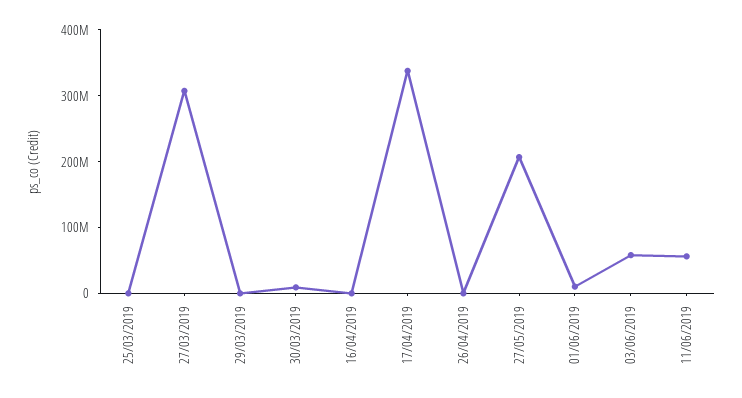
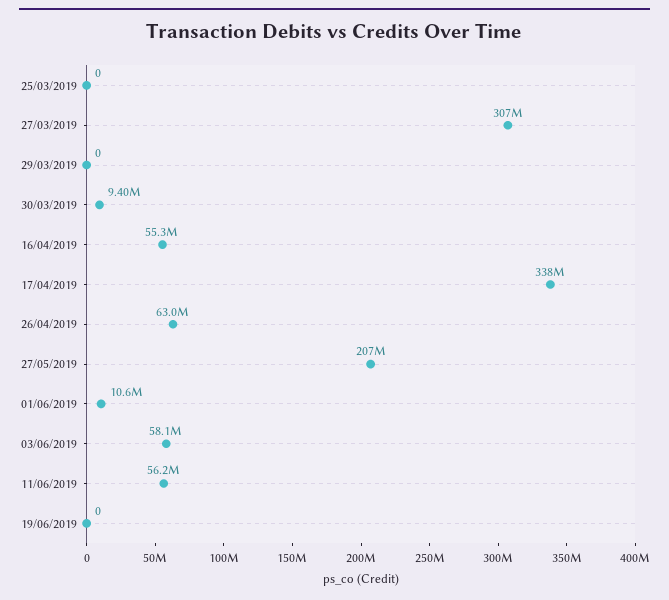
16/04/2019: 0 -> 55300000
26/04/2019: 0 -> 63000000
19/06/2019: none -> 0

